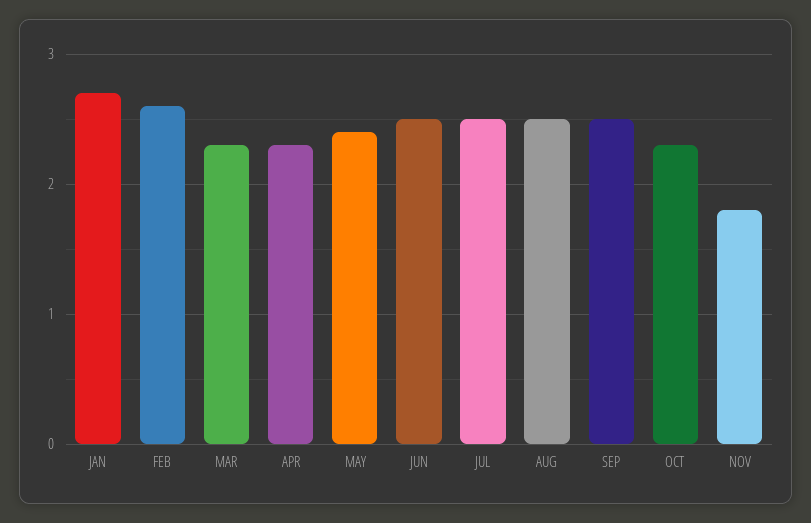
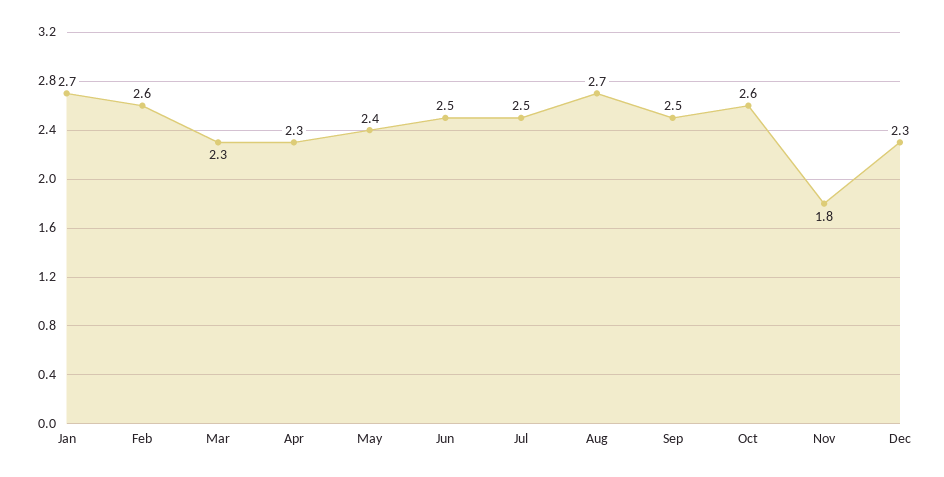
AUG: 2.5 -> 2.7
OCT: 2.3 -> 2.6
Dec: none -> 2.3

